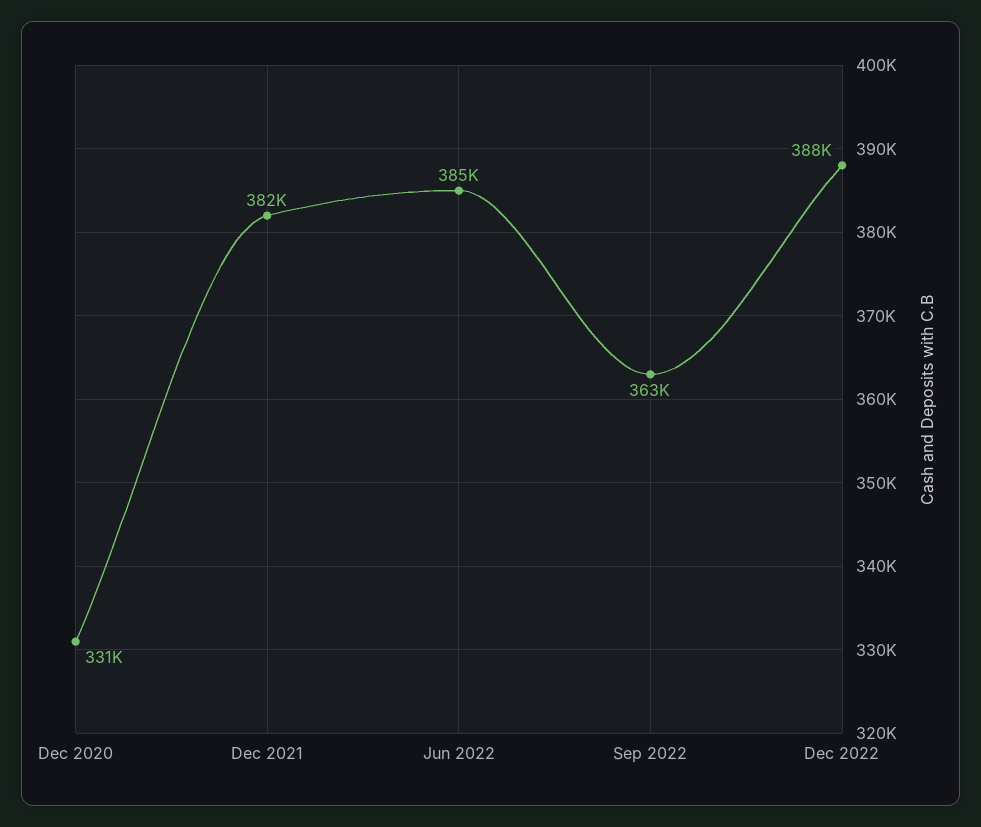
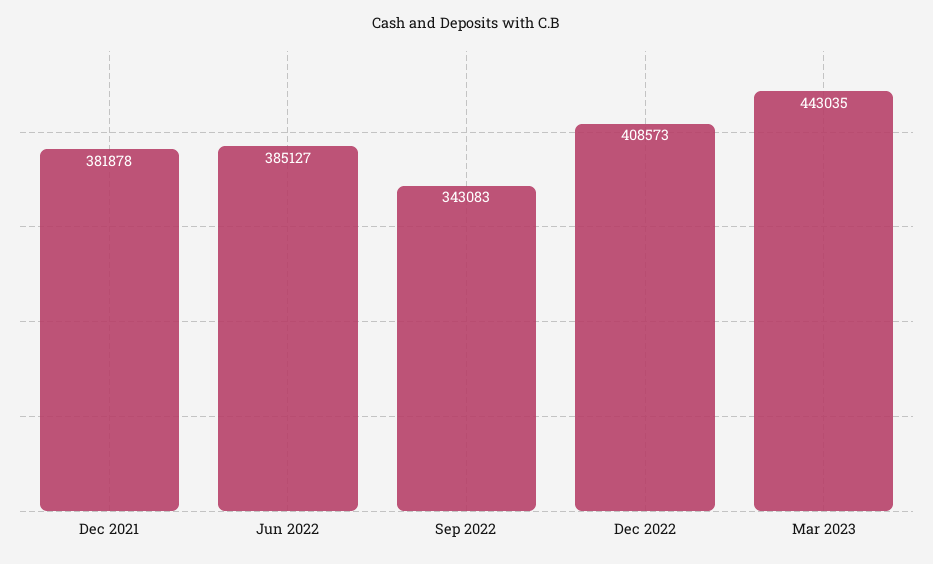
Dec 2020: 331000 -> none
Sep 2022: 363000 -> 343083
Dec 2022: 388000 -> 408573
Mar 2023: none -> 443035

